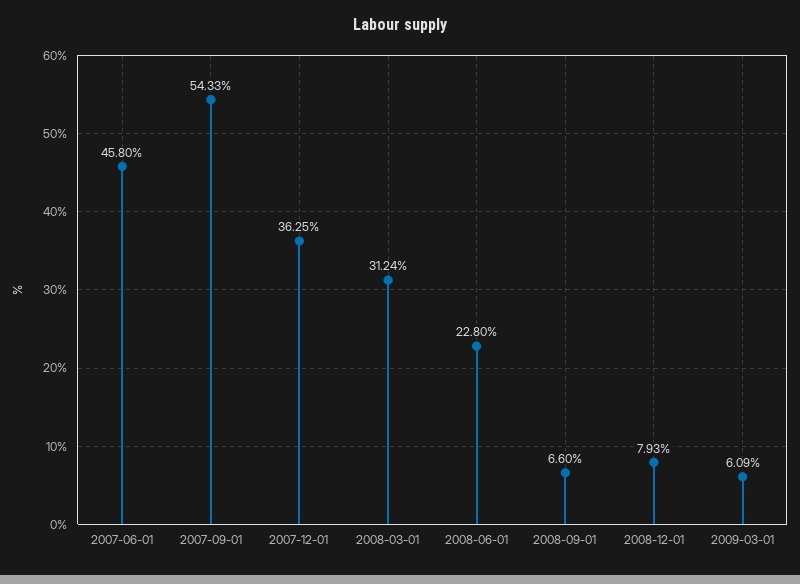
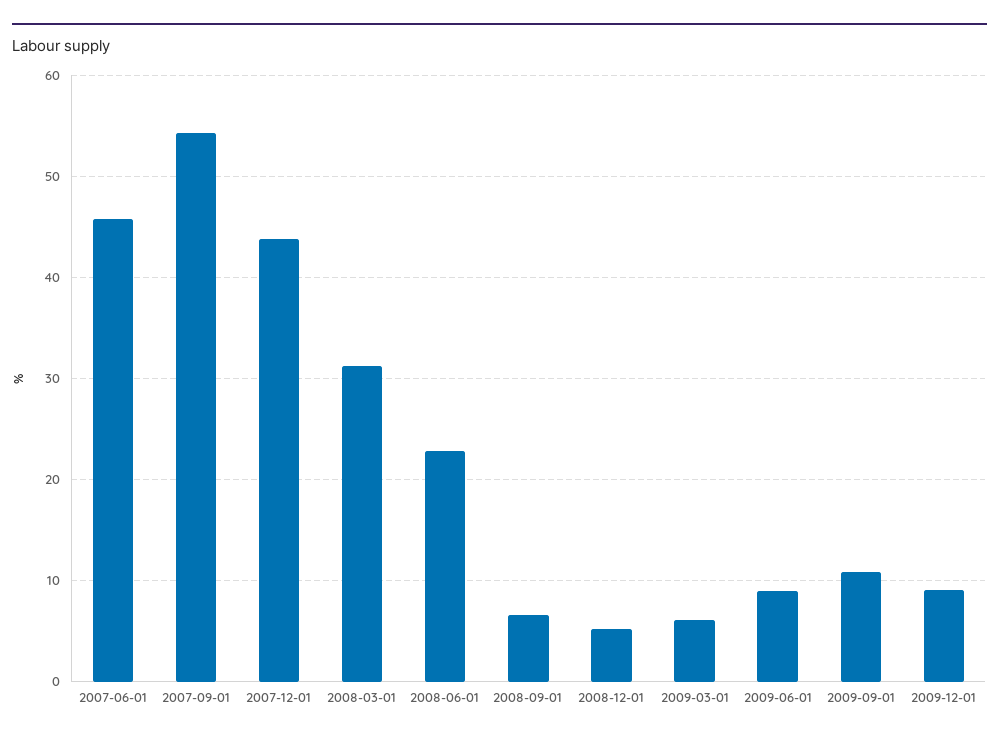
2007-12-01: 36.25 -> 44
2008-12-01: 7.93 -> 5
2009-06-01: none -> 9
2009-09-01: none -> 11
2009-12-01: none -> 9

